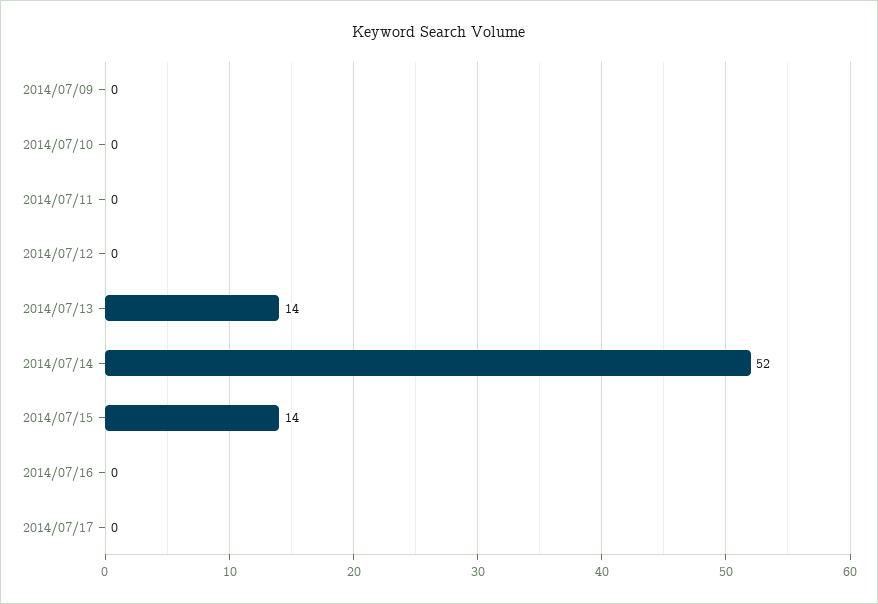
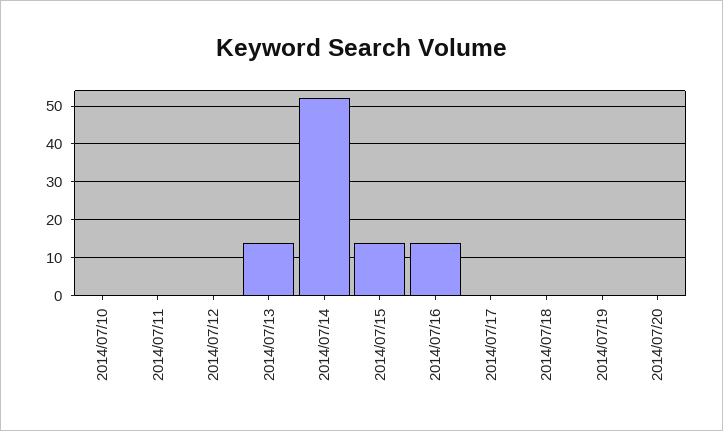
2014/07/09: 0 -> none
2014/07/16: 0 -> 15
2014/07/18: none -> 0
2014/07/19: none -> 0
2014/07/20: none -> 0

